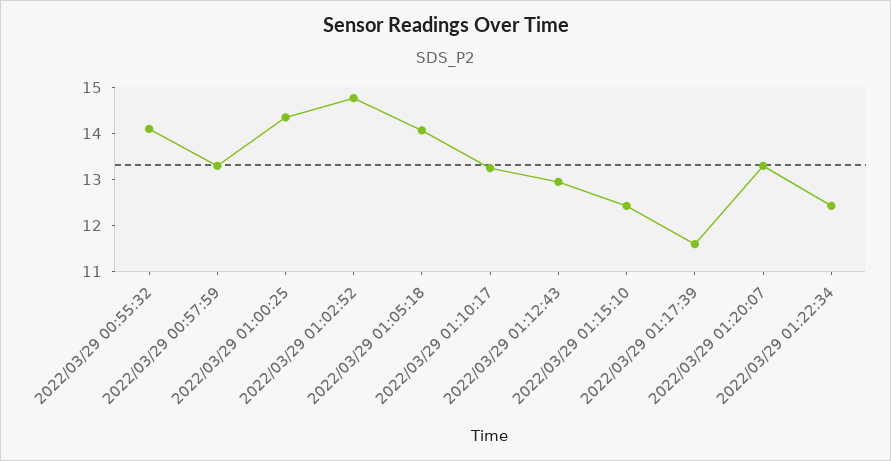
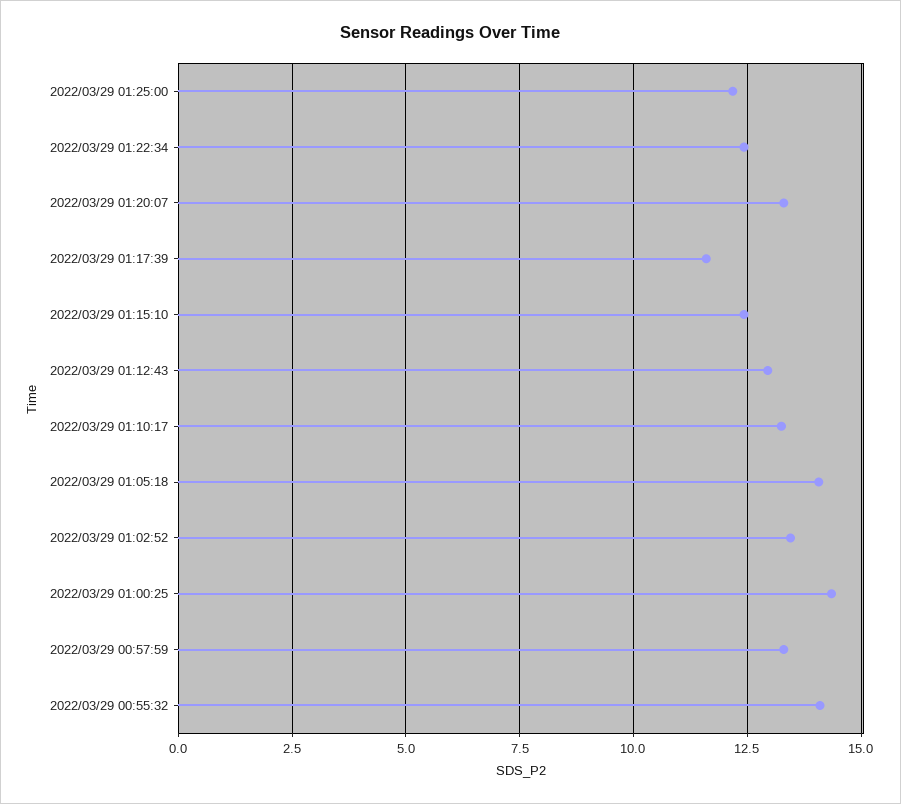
2022/03/29 01:02:52: 14.8 -> 13.5
2022/03/29 01:25:00: none -> 12.25

